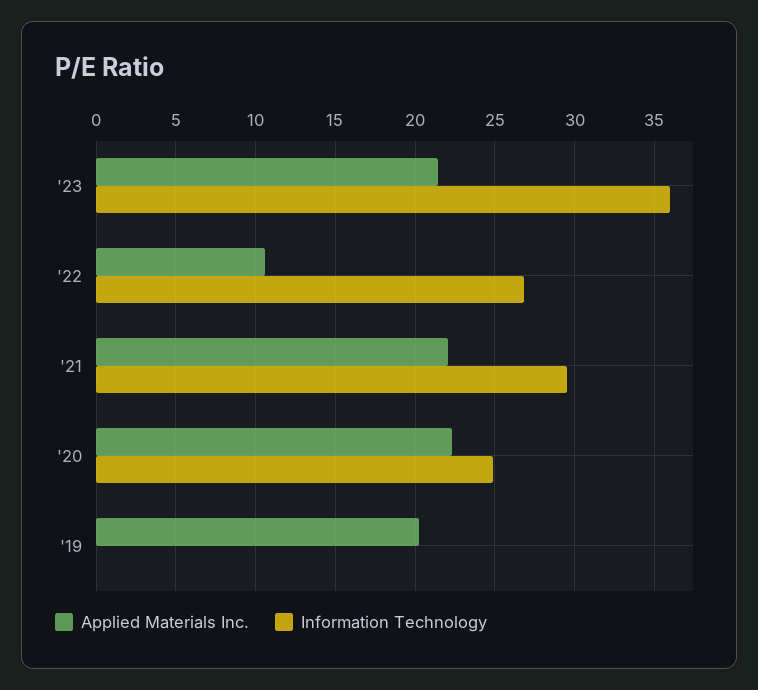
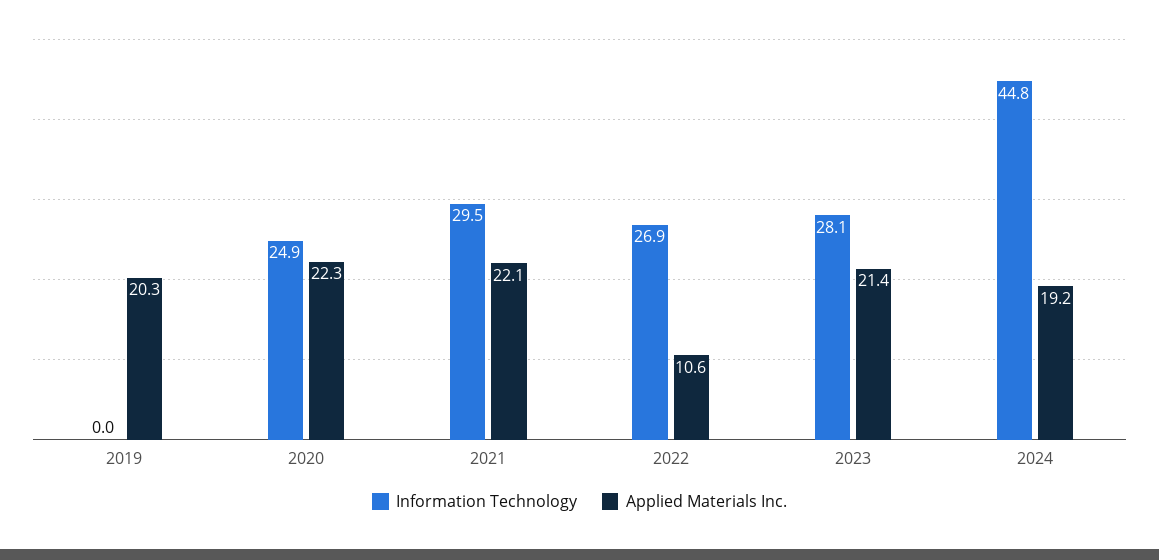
Information Technology, '23: 36 -> 28.1
Information Technology, 2024: none -> 44.8
Applied Materials Inc., 2024: none -> 19.2

